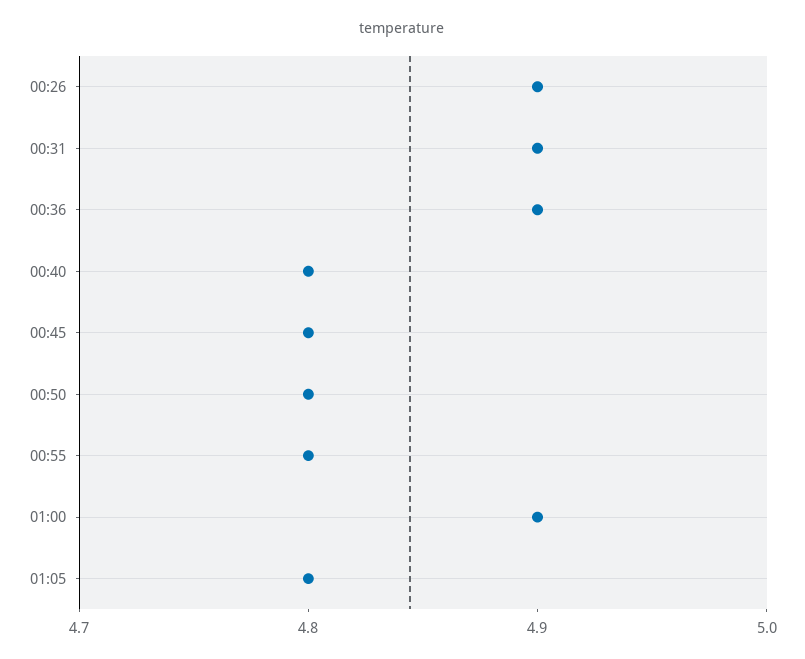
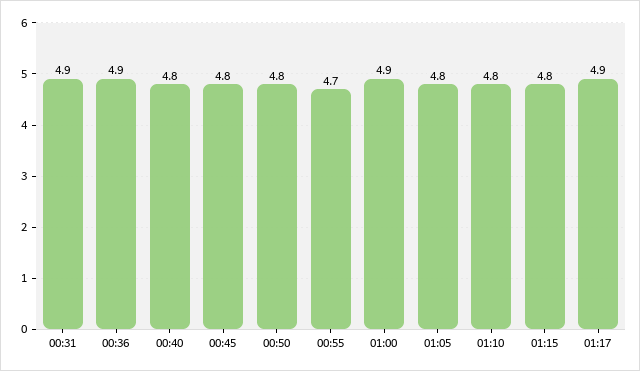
00:26: 4.9 -> none
00:55: 4.8 -> 4.7
01:10: none -> 4.8
01:15: none -> 4.8
01:17: none -> 4.9

